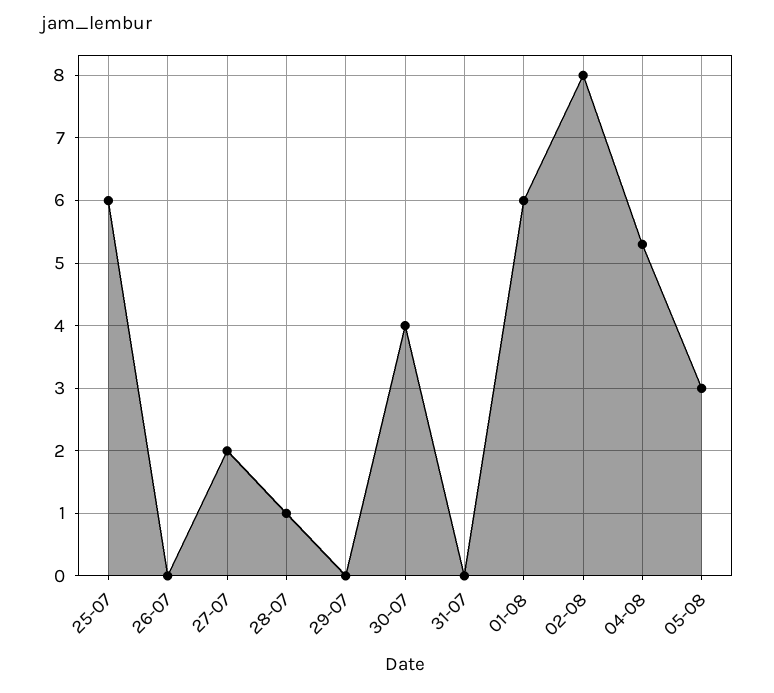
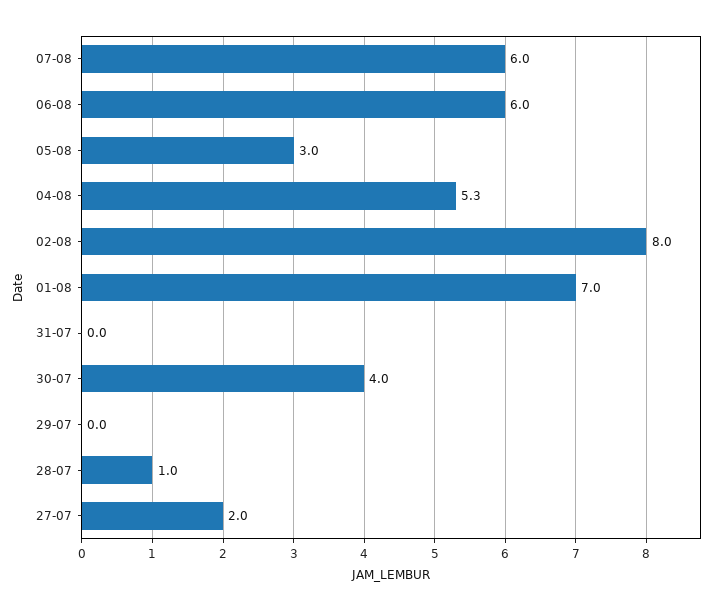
25-07: 6 -> none
26-07: 0 -> none
01-08: 6 -> 7
07-08: none -> 6
06-08: none -> 6

